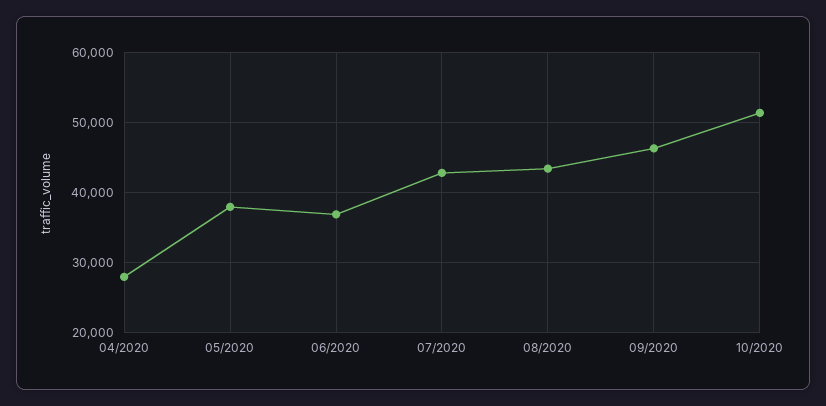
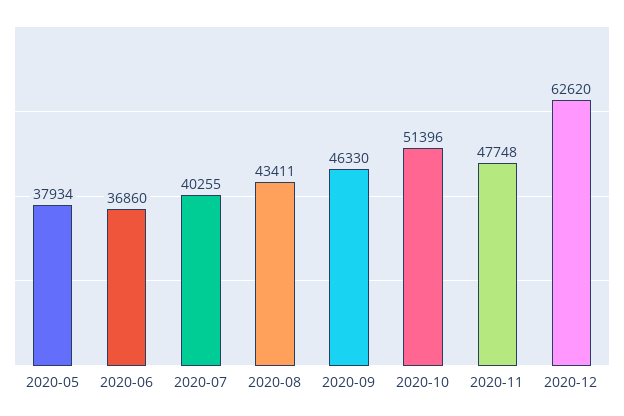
04/2020: 28000 -> none
07/2020: 43000 -> 40255
2020-11: none -> 47748
2020-12: none -> 62620

